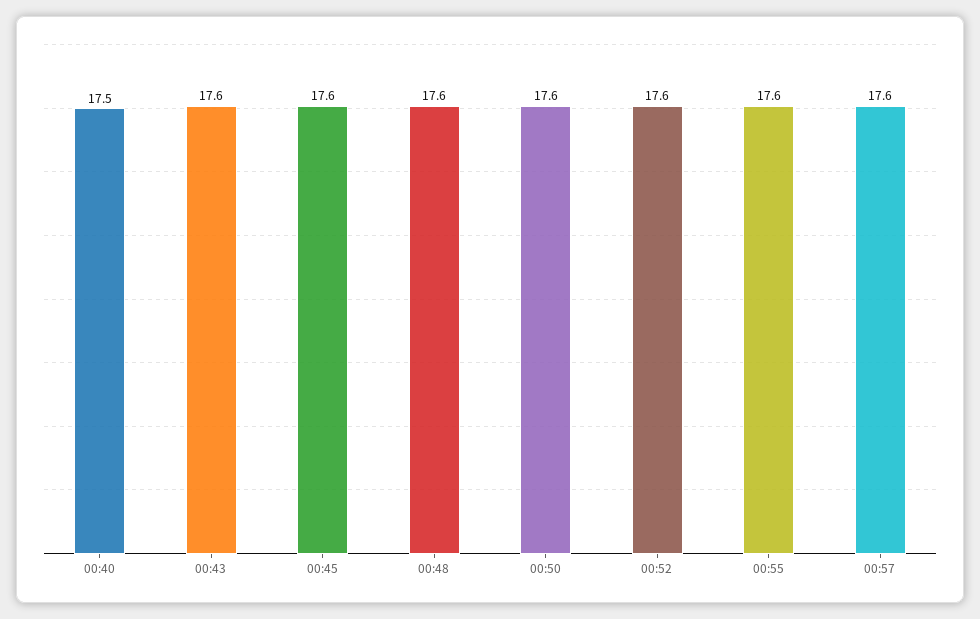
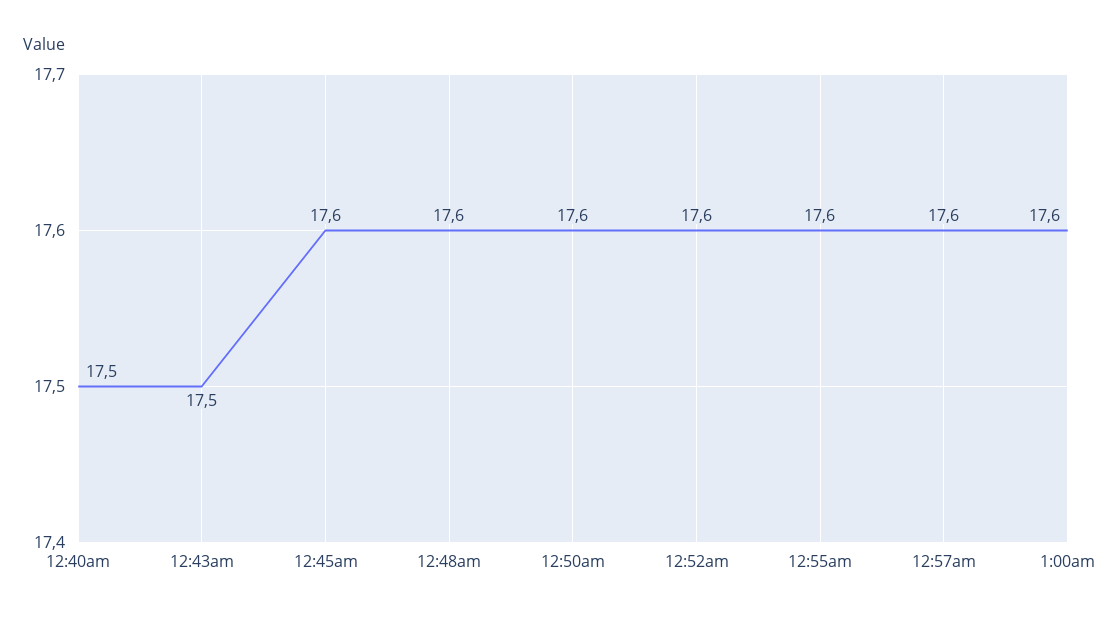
00:43: 17.6 -> 17.5
1:00am: none -> 17.6

